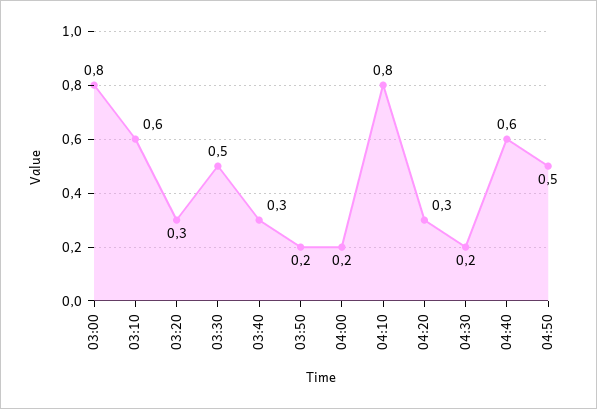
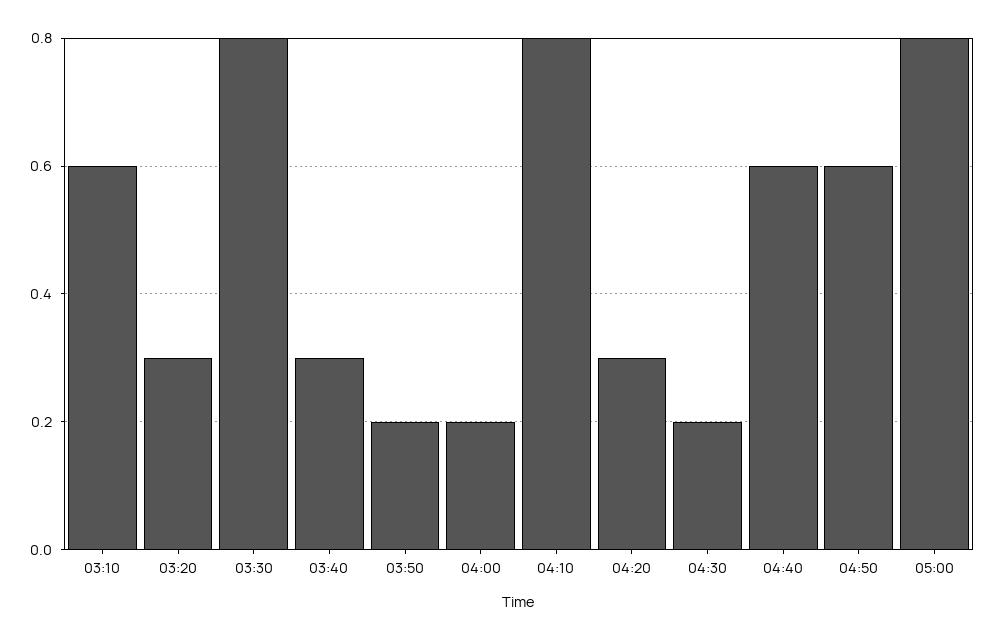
03:00: 0.8 -> none
03:30: 0.5 -> 0.8
04:50: 0.5 -> 0.6
05:00: none -> 0.8

